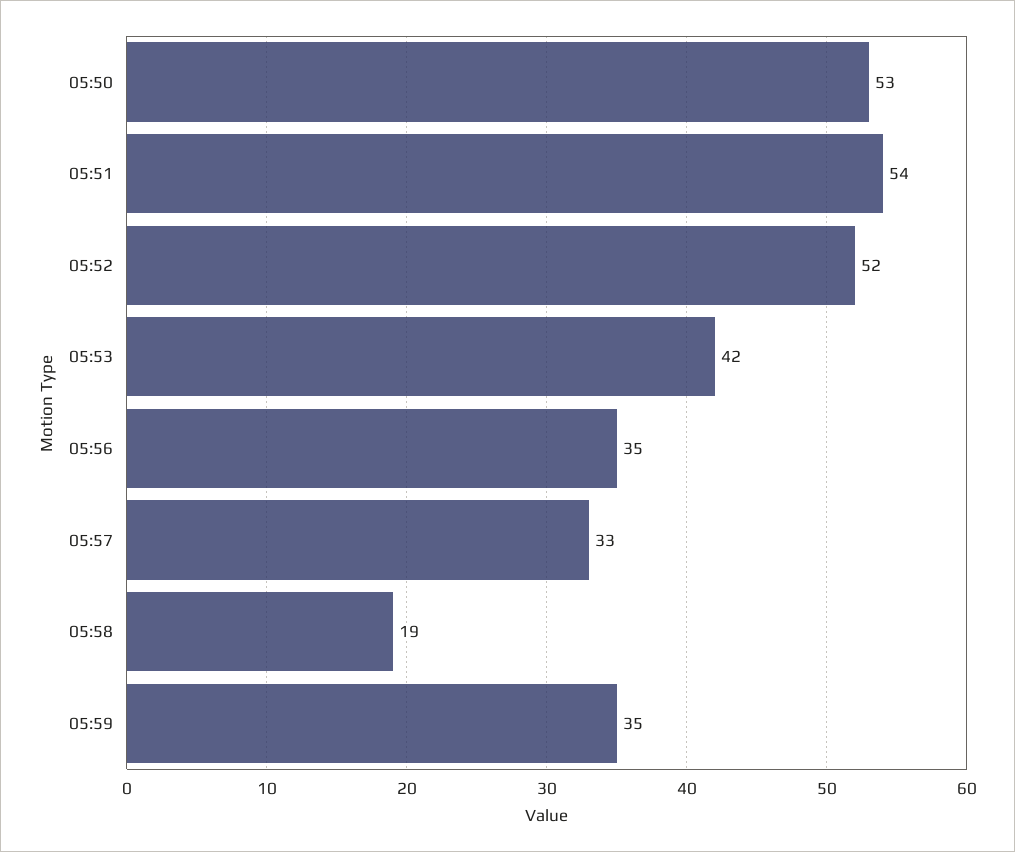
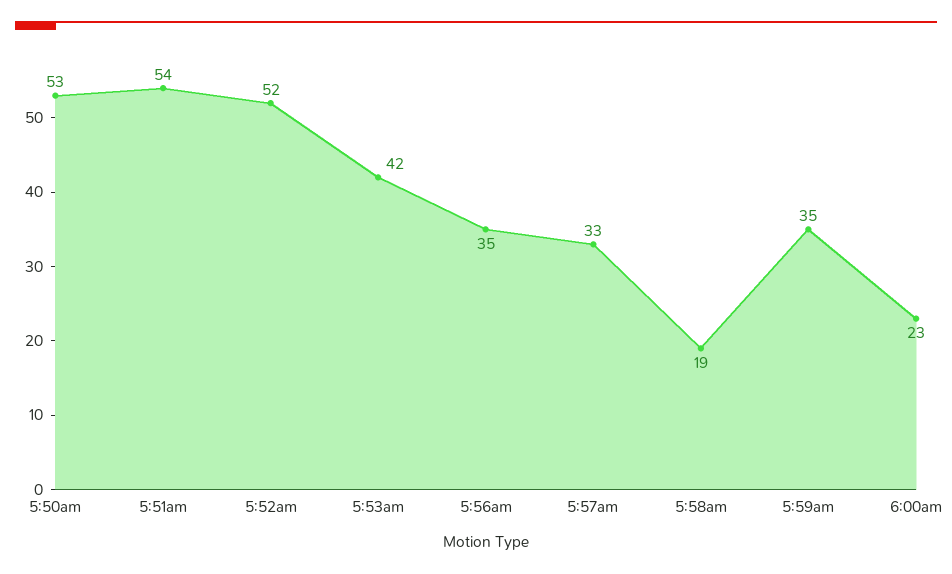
6:00am: none -> 23

